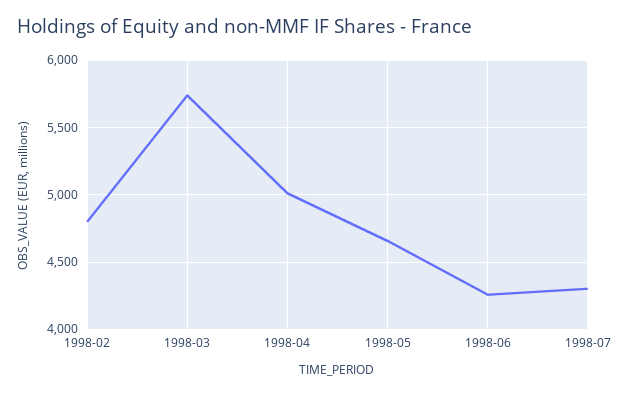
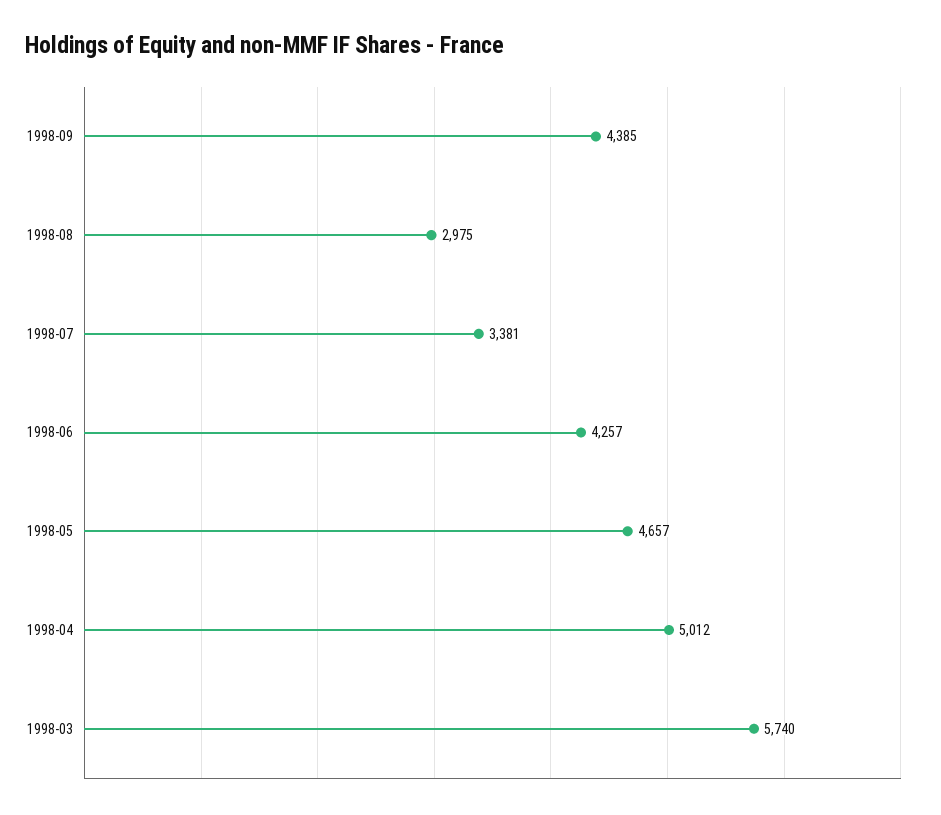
1998-02: 4800 -> none
1998-07: 4300 -> 3381
1998-09: none -> 4385
1998-08: none -> 2975

